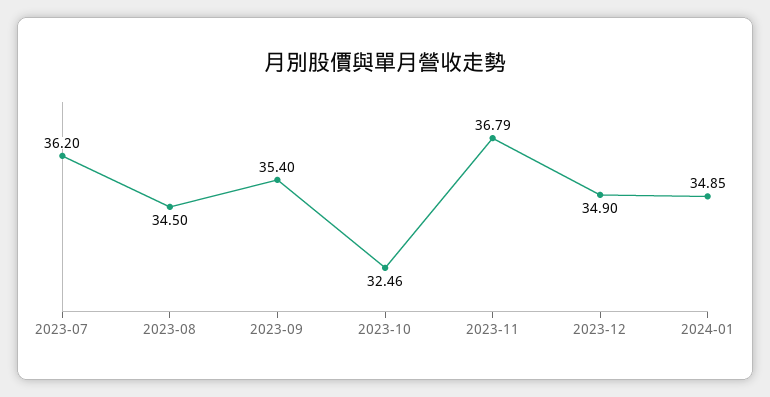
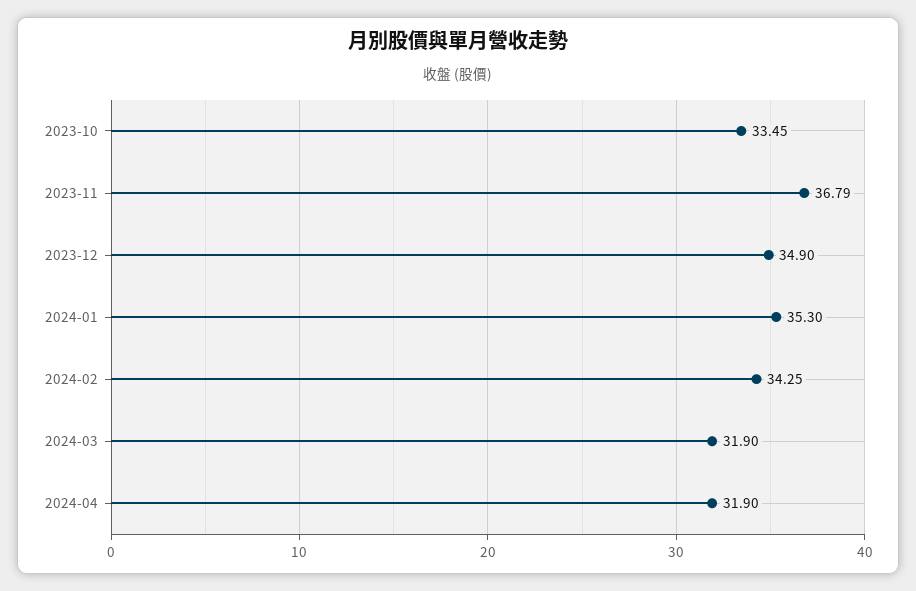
2023-07: 36.2 -> none
2023-08: 34.5 -> none
2023-09: 35.4 -> none
2023-10: 32.46 -> 33.45
2024-01: 34.85 -> 35.3
2024-02: none -> 34.25
2024-03: none -> 31.9
2024-04: none -> 31.9

